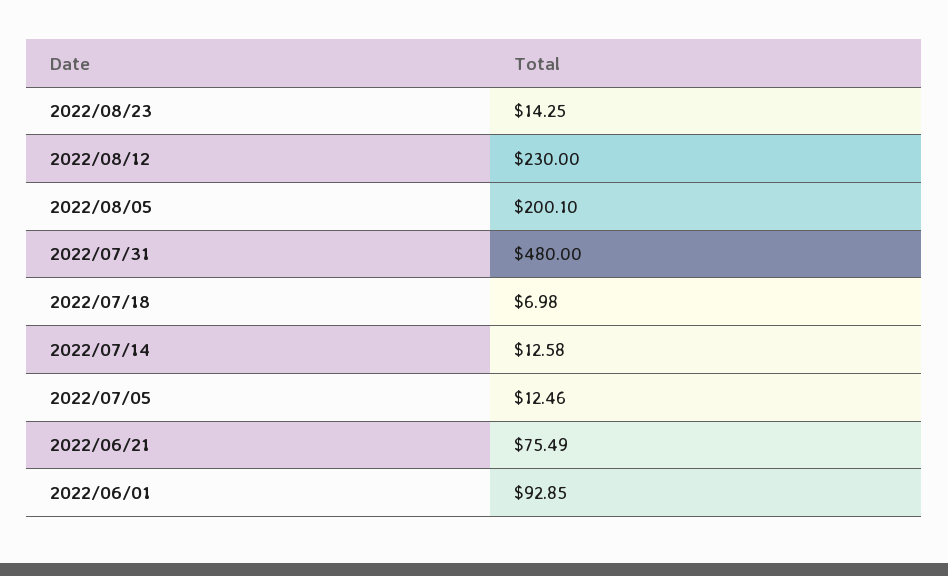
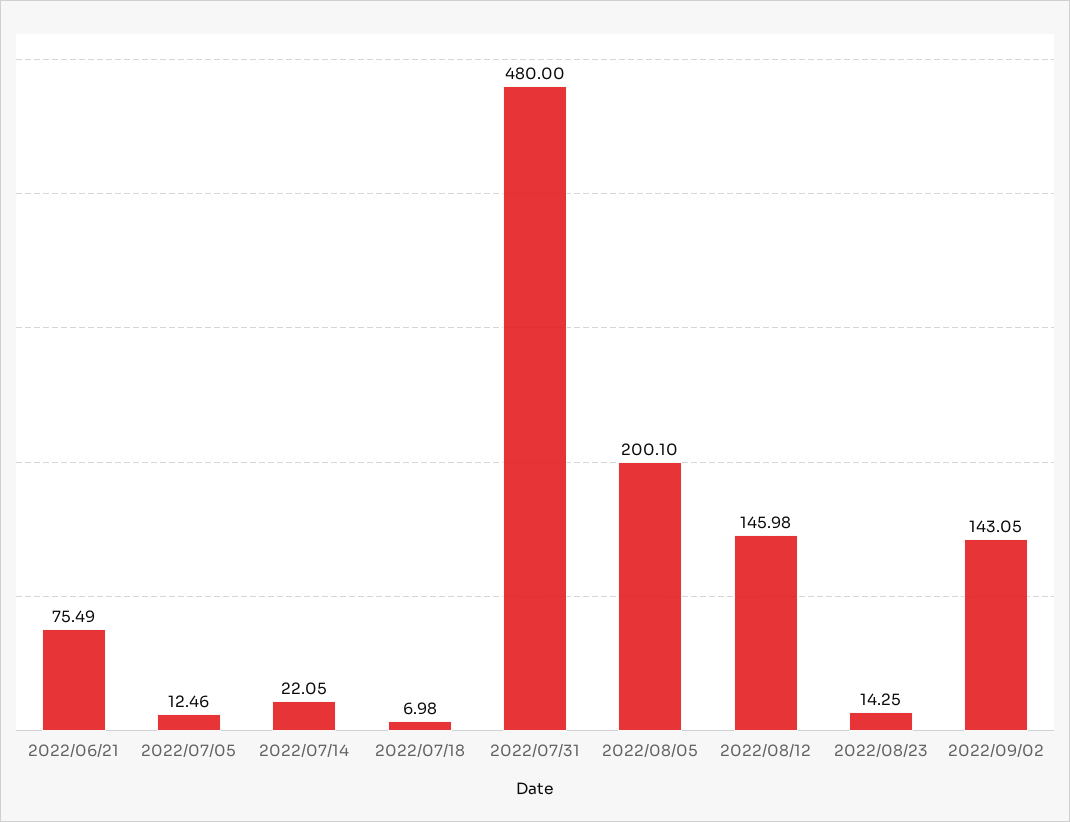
2022/08/12: 230 -> 145.98
2022/07/14: 12.58 -> 22.05
2022/06/01: 92.85 -> none
2022/09/02: none -> 143.05

